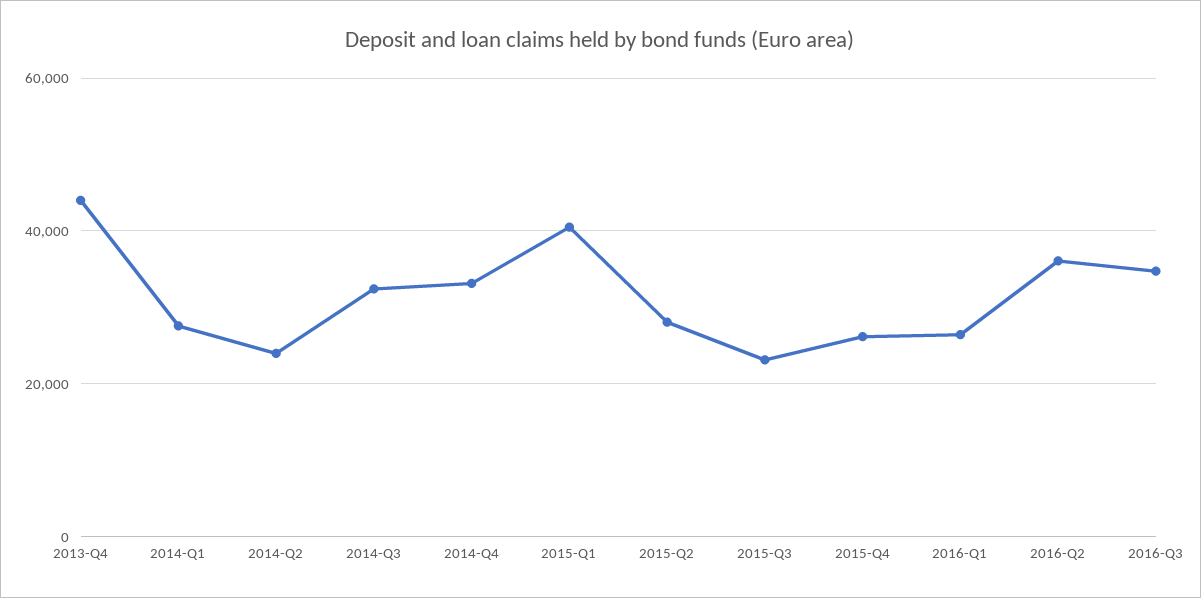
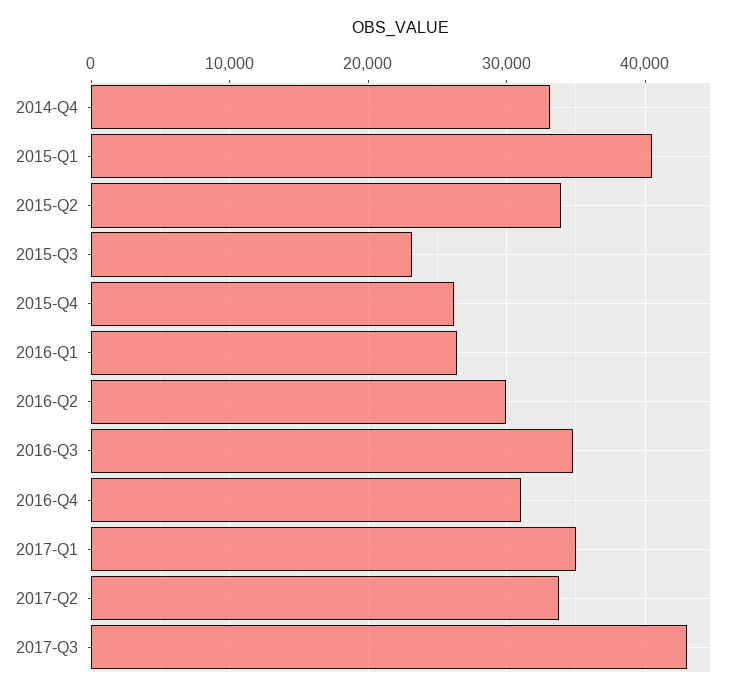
2013-Q4: 44000 -> none
2014-Q1: 28000 -> none
2014-Q2: 24000 -> none
2014-Q3: 32000 -> none
2015-Q2: 28000 -> 34000
2016-Q2: 36000 -> 30000
2016-Q4: none -> 31000
2017-Q1: none -> 35000
2017-Q2: none -> 34000
2017-Q3: none -> 43000

